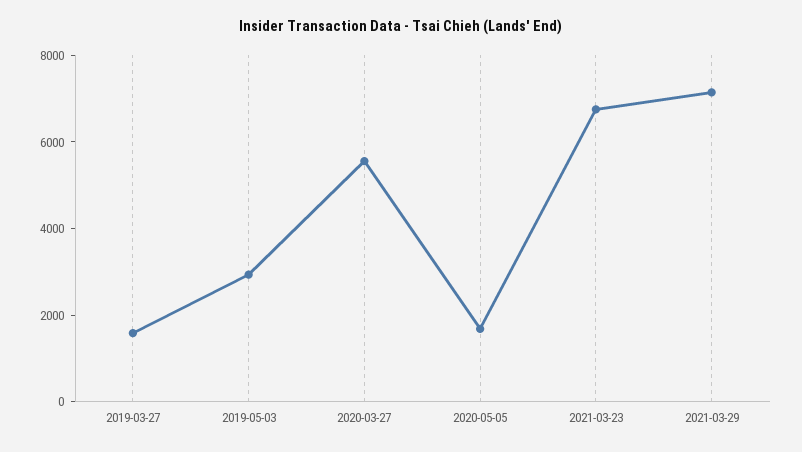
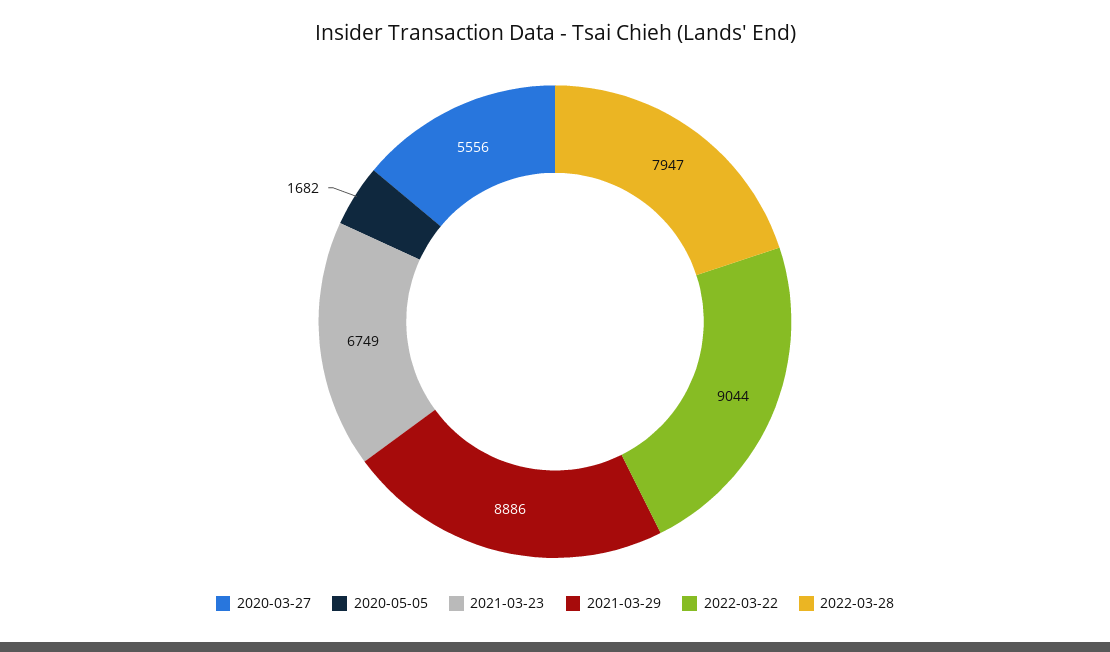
2019-03-27: 1500 -> none
2019-05-03: 3000 -> none
2021-03-29: 7000 -> 8886
2022-03-22: none -> 9044
2022-03-28: none -> 7947

